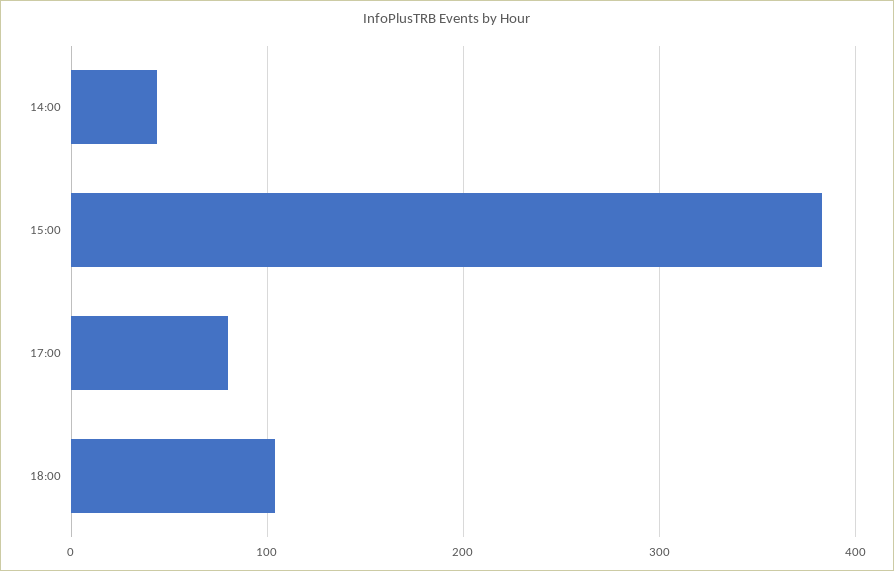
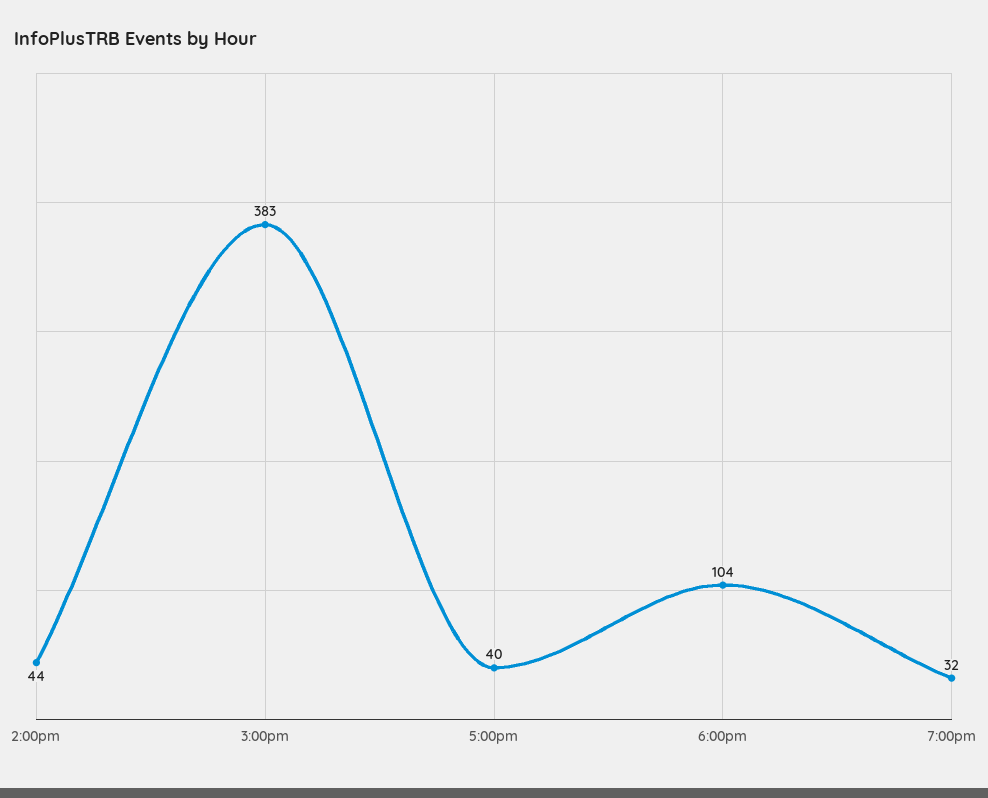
17:00: 80 -> 40
7:00pm: none -> 32

